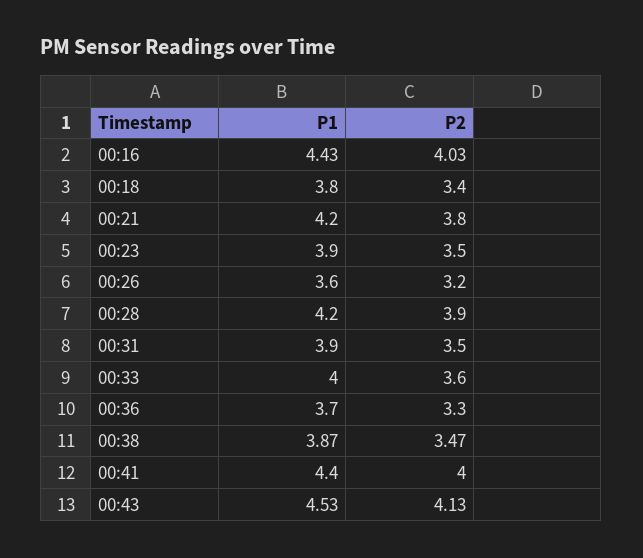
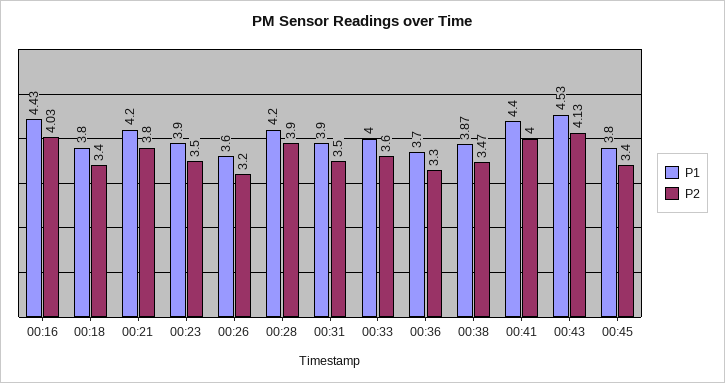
P1, 00:45: none -> 3.8
P2, 00:45: none -> 3.4

